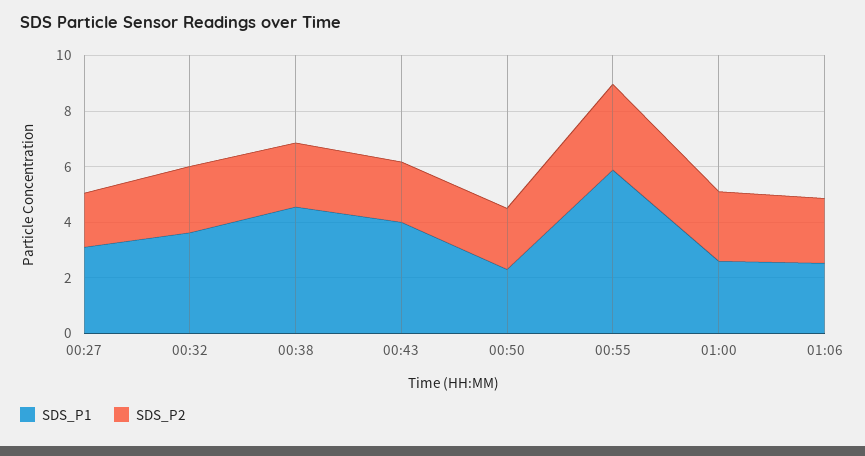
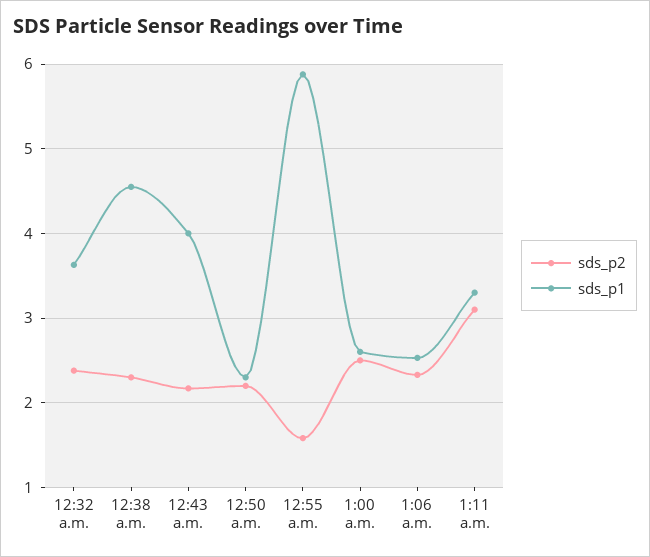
SDS_P1, 00:27: 3 -> none
SDS_P2, 00:27: 2 -> none
SDS_P2, 00:55: 3 -> 1.6
SDS_P2, 1:11 a.m.: none -> 3.1
SDS_P1, 1:11 a.m.: none -> 3.3

